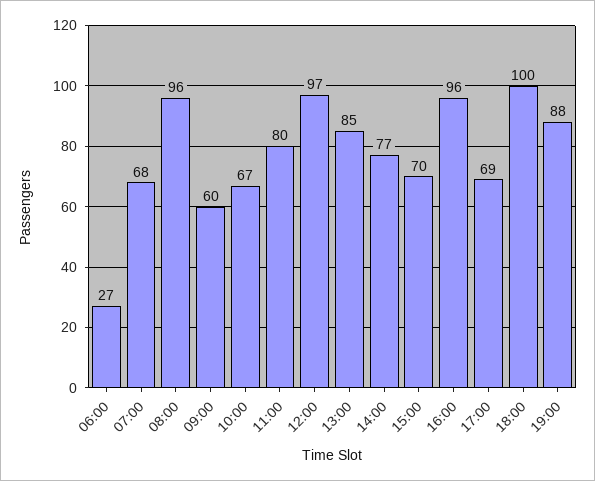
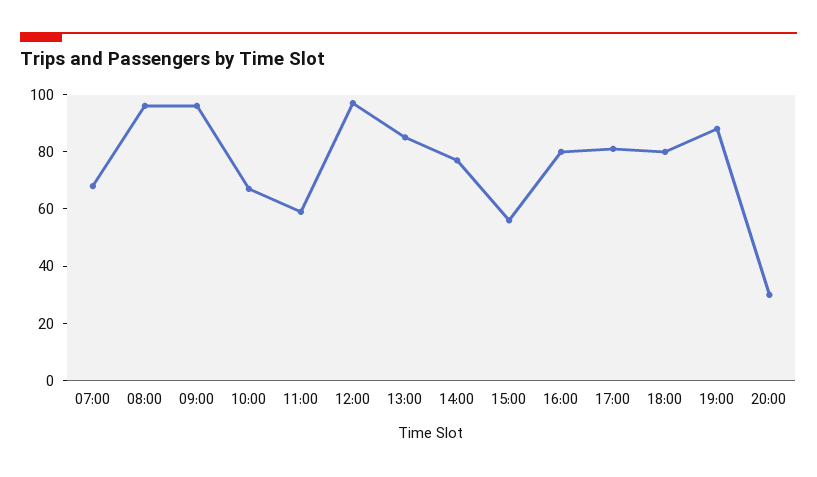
06:00: 27 -> none
09:00: 60 -> 95
11:00: 80 -> 60
15:00: 70 -> 55
16:00: 96 -> 80
17:00: 69 -> 80
18:00: 100 -> 80
20:00: none -> 30

